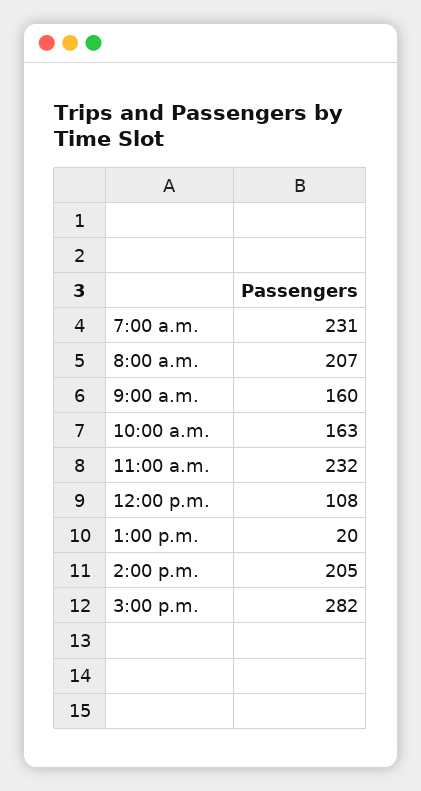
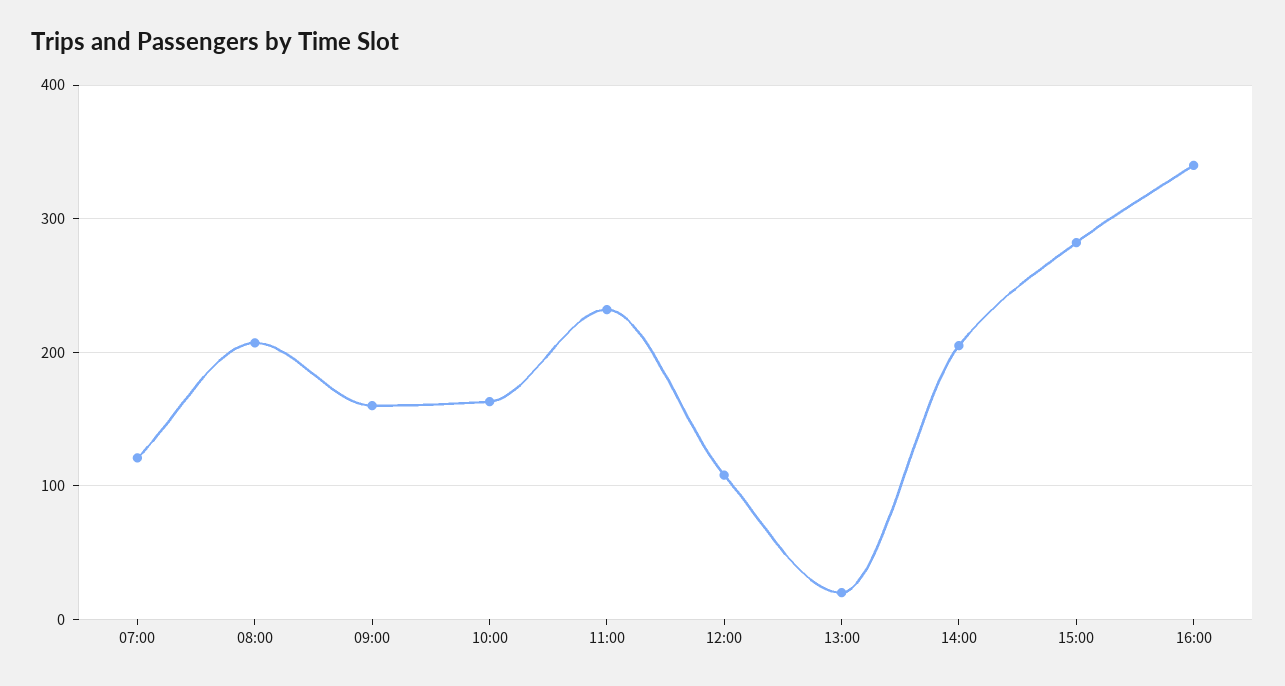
7:00 a.m.: 231 -> 120
16:00: none -> 340

